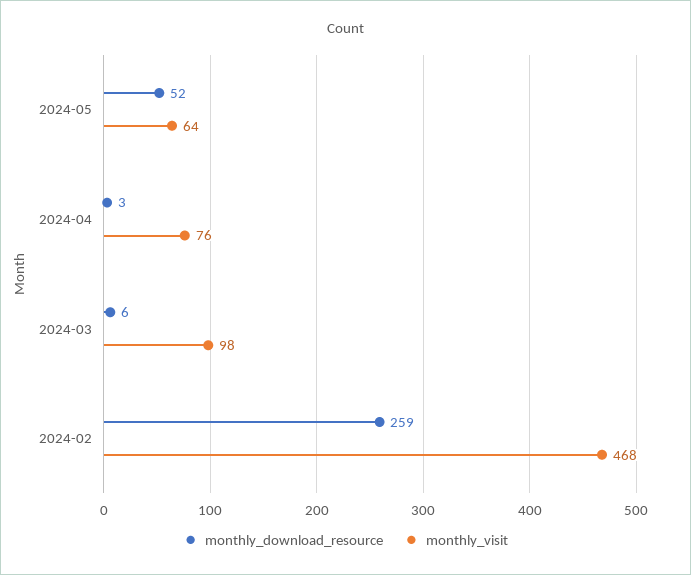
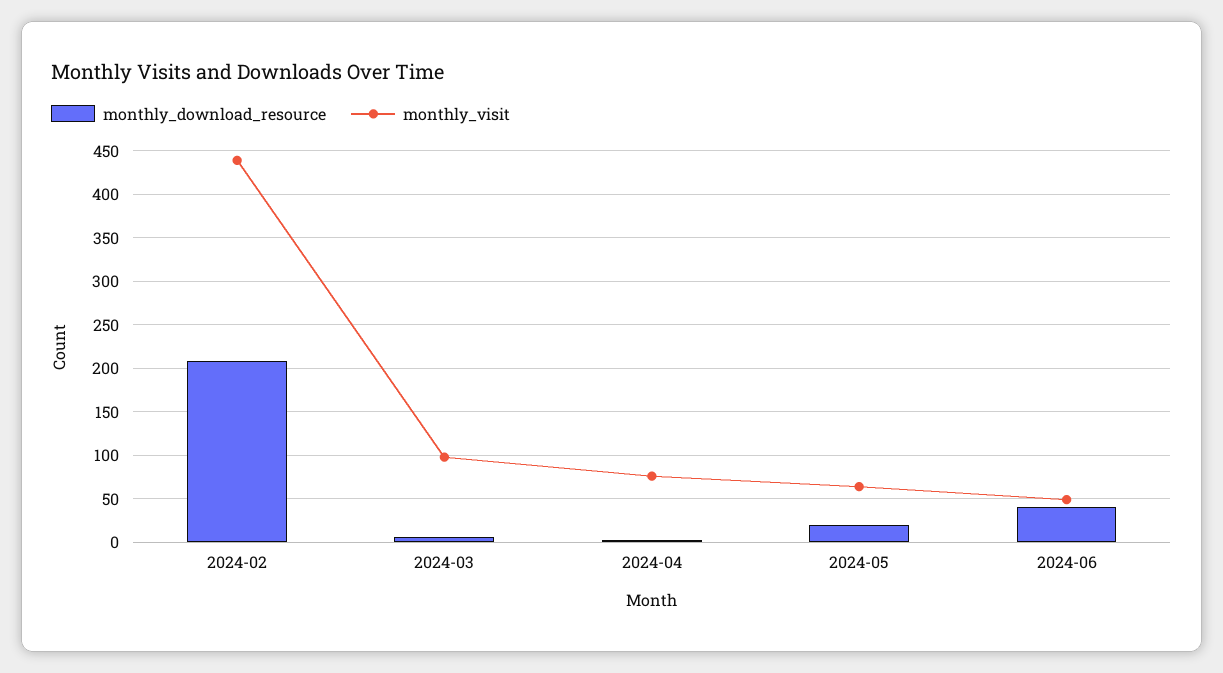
monthly_download_resource, 2024-05: 52 -> 20
monthly_download_resource, 2024-02: 259 -> 210
monthly_visit, 2024-02: 468 -> 440
monthly_download_resource, 2024-06: none -> 40
monthly_visit, 2024-06: none -> 50

